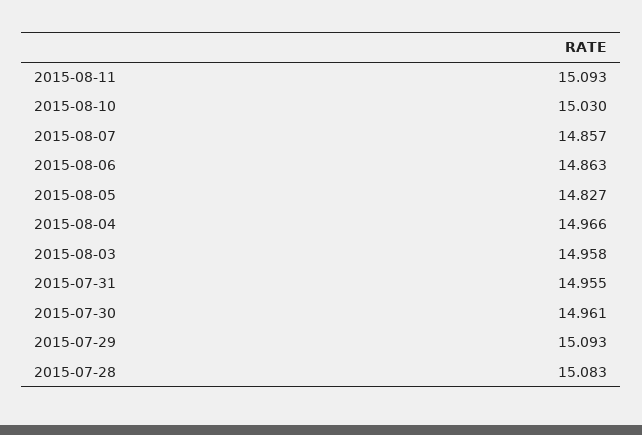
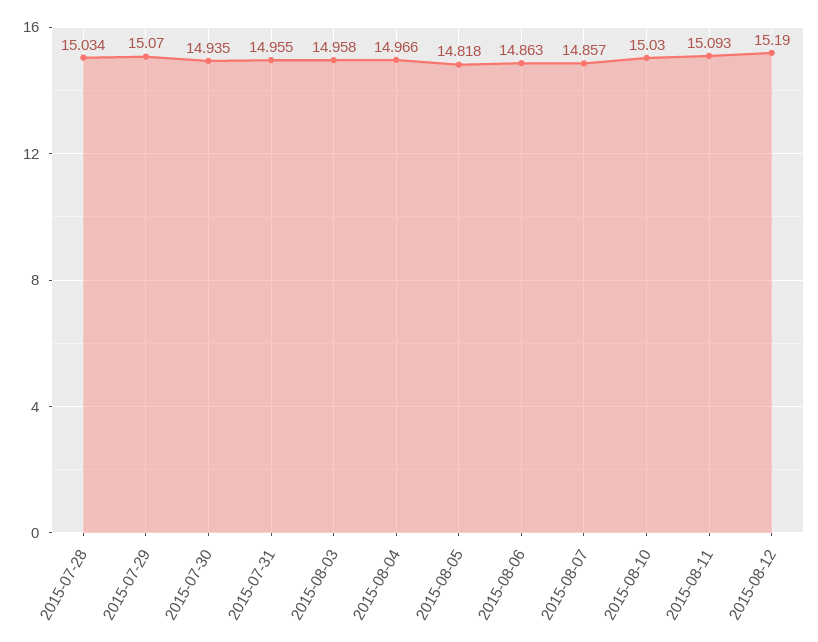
2015-08-05: 14.827 -> 14.818
2015-07-30: 14.961 -> 14.935
2015-07-29: 15.093 -> 15.07
2015-07-28: 15.083 -> 15.034
2015-08-12: none -> 15.19

